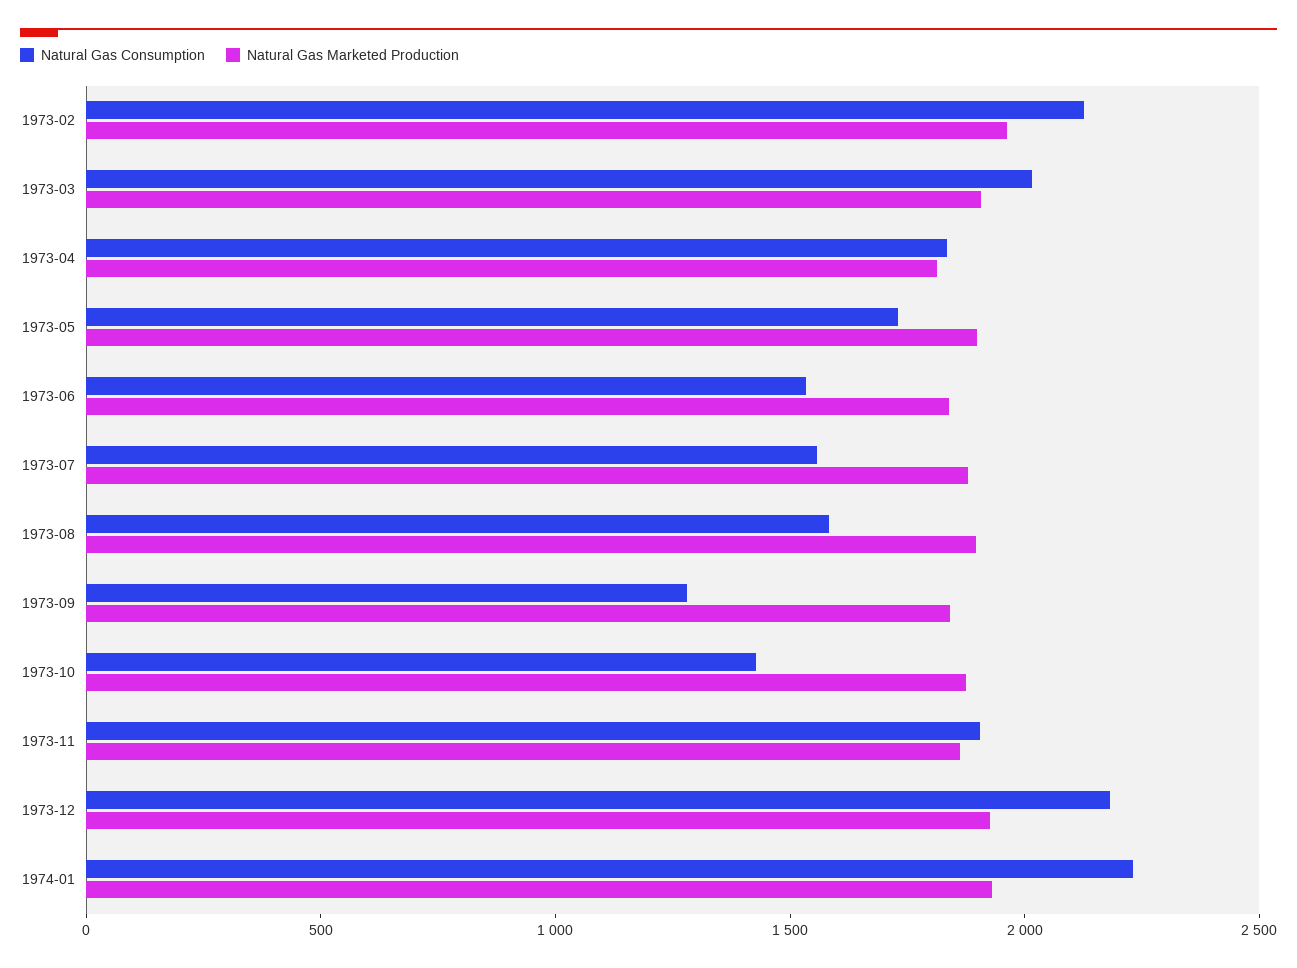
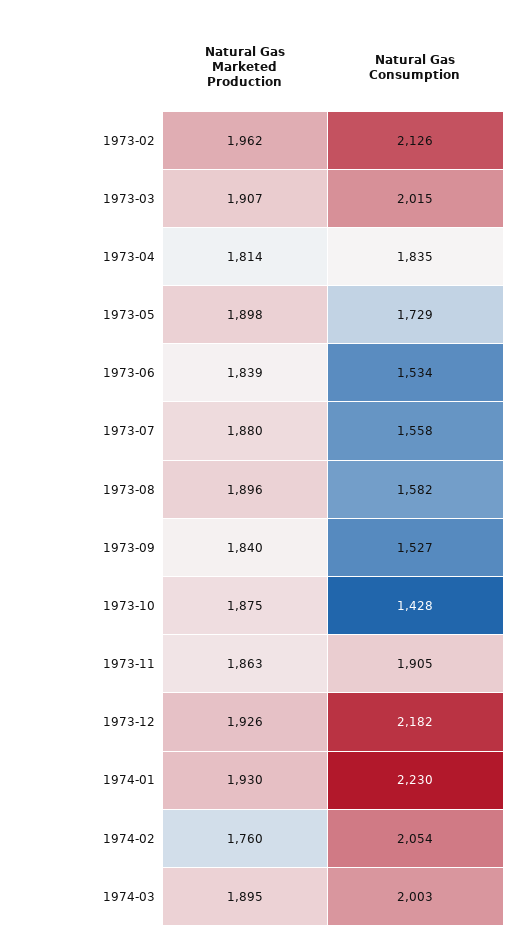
Natural Gas Consumption, 1973-09: 1300 -> 1527
Natural Gas Marketed Production, 1974-02: none -> 1760
Natural Gas Consumption, 1974-02: none -> 2054
Natural Gas Marketed Production, 1974-03: none -> 1895
Natural Gas Consumption, 1974-03: none -> 2003

